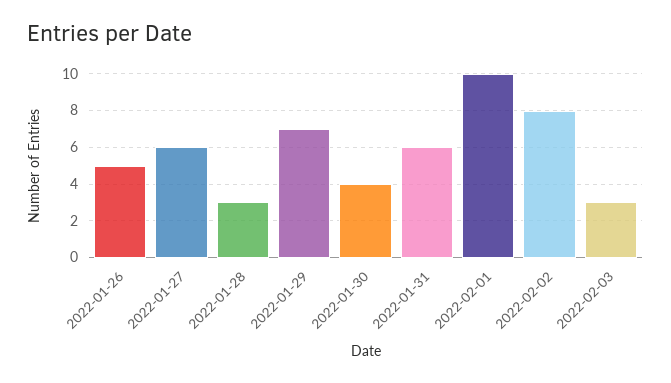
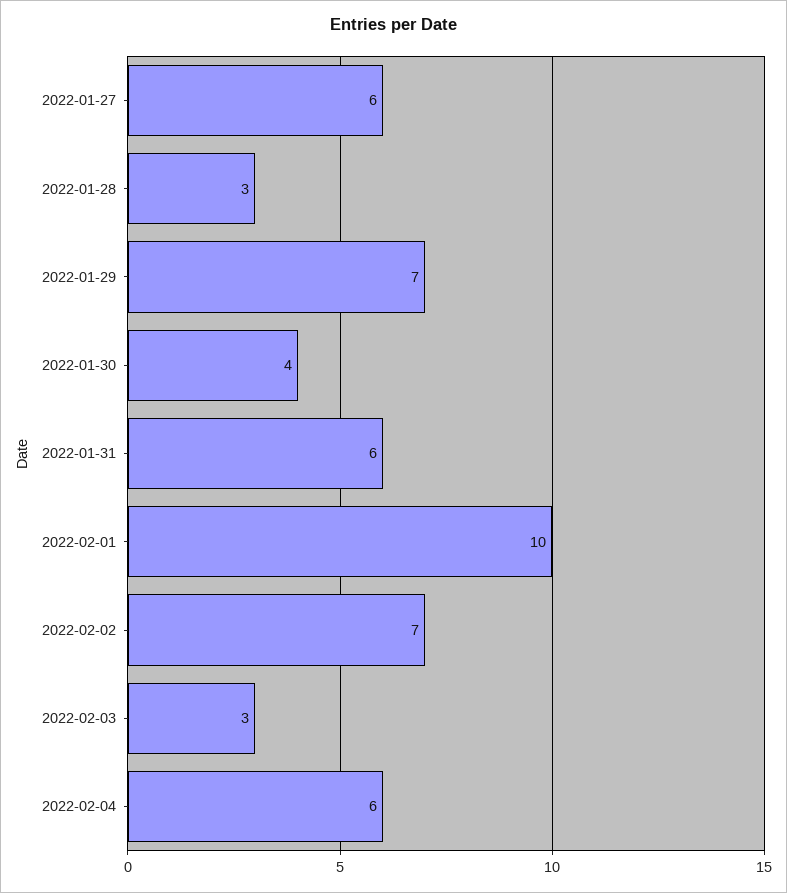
2022-01-26: 5 -> none
2022-02-02: 8 -> 7
2022-02-04: none -> 6

